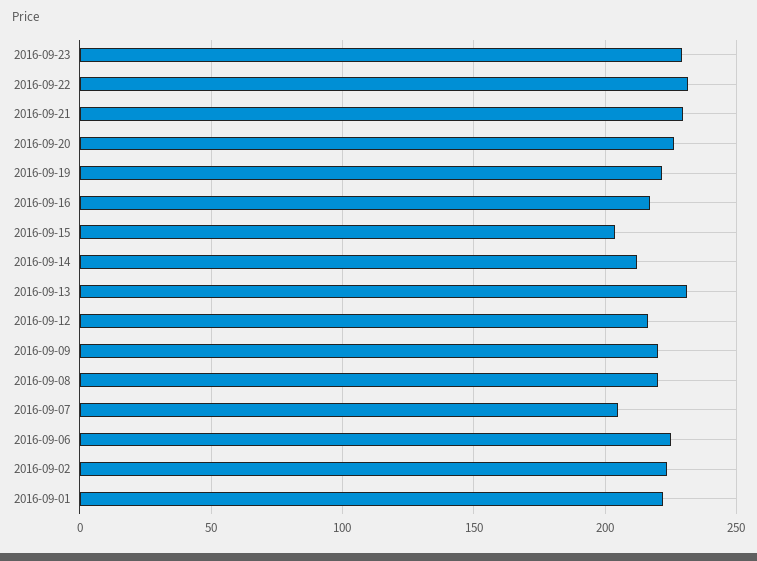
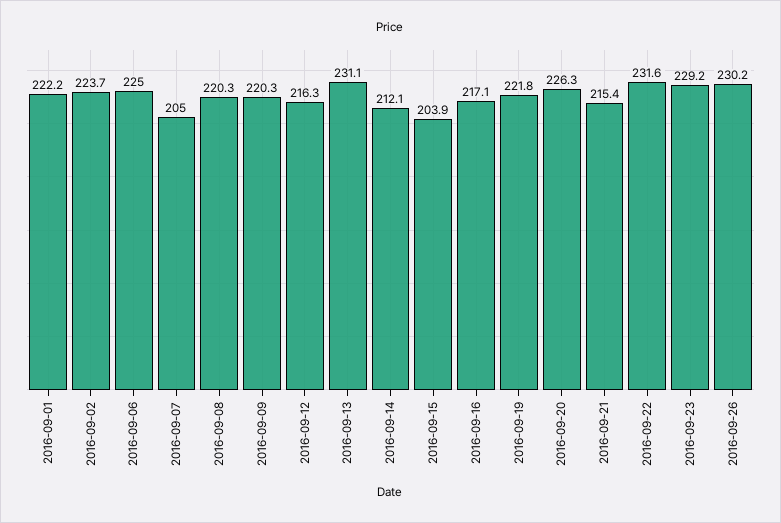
2016-09-21: 230 -> 215.4
2016-09-26: none -> 230.2

